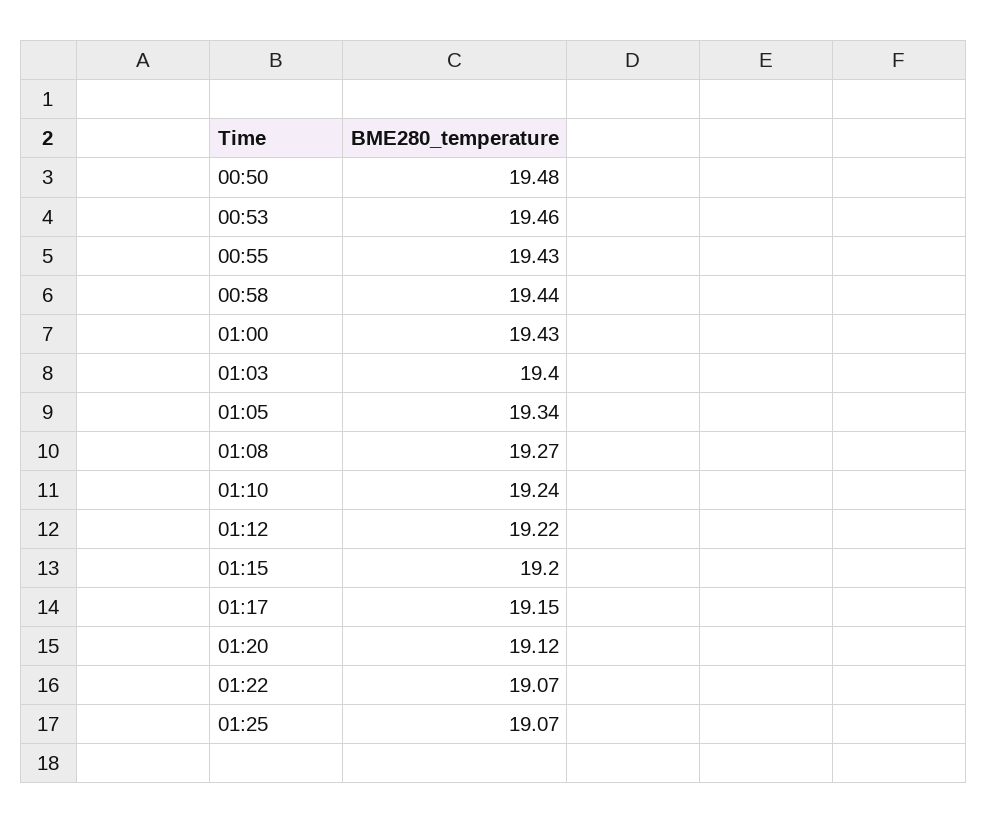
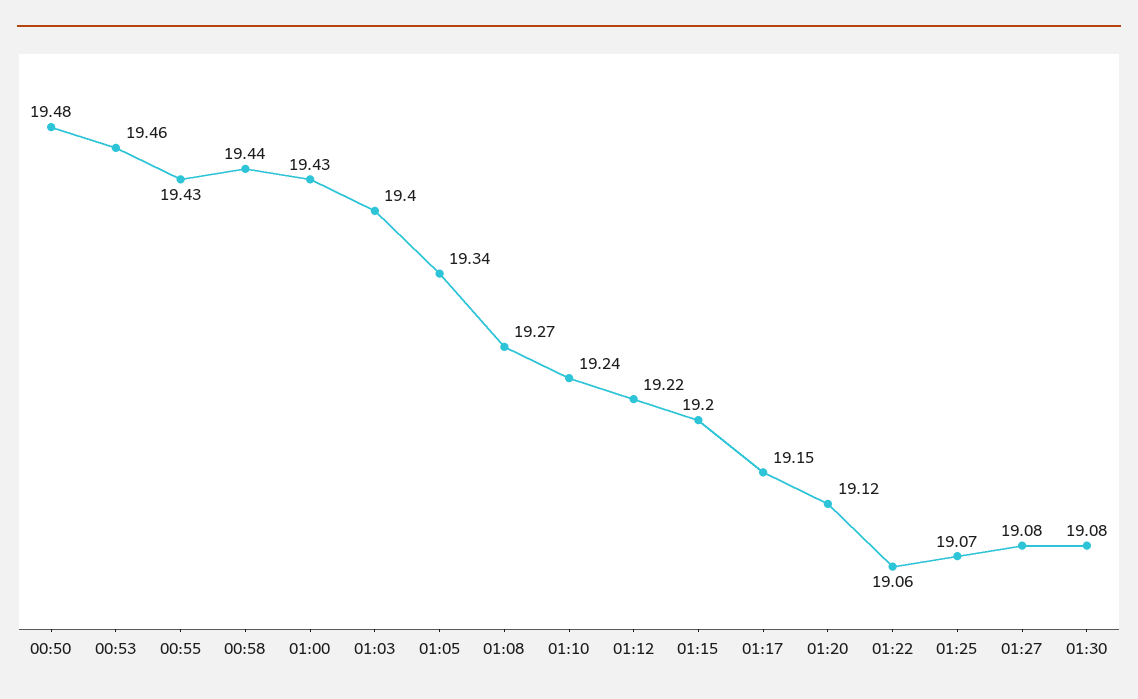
01:22: 19.07 -> 19.06
01:27: none -> 19.08
01:30: none -> 19.08

